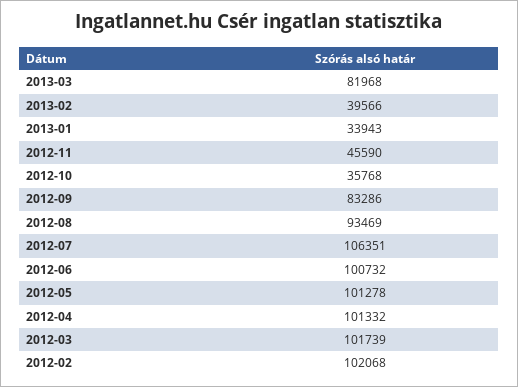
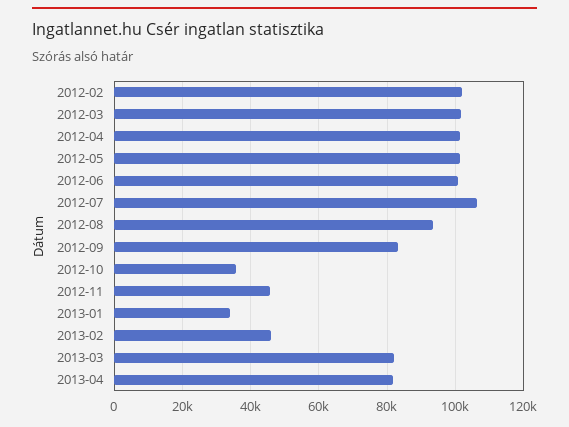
2013-02: 39566 -> 46000
2013-04: none -> 82000

